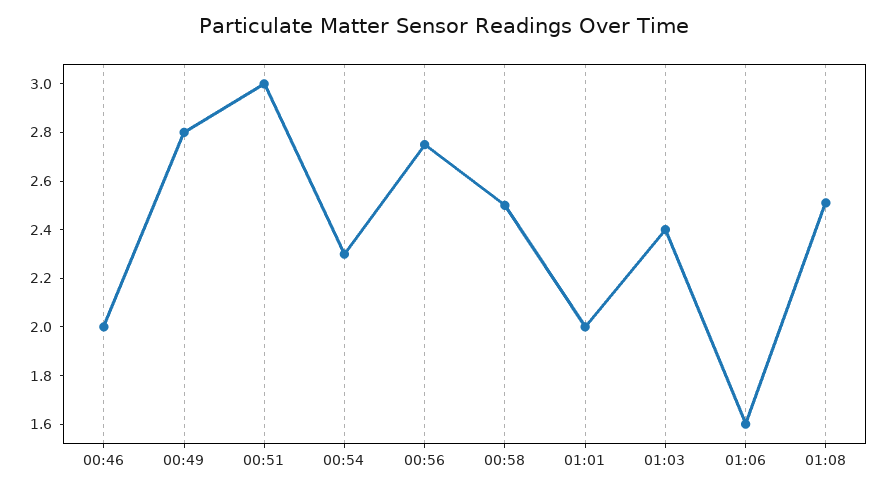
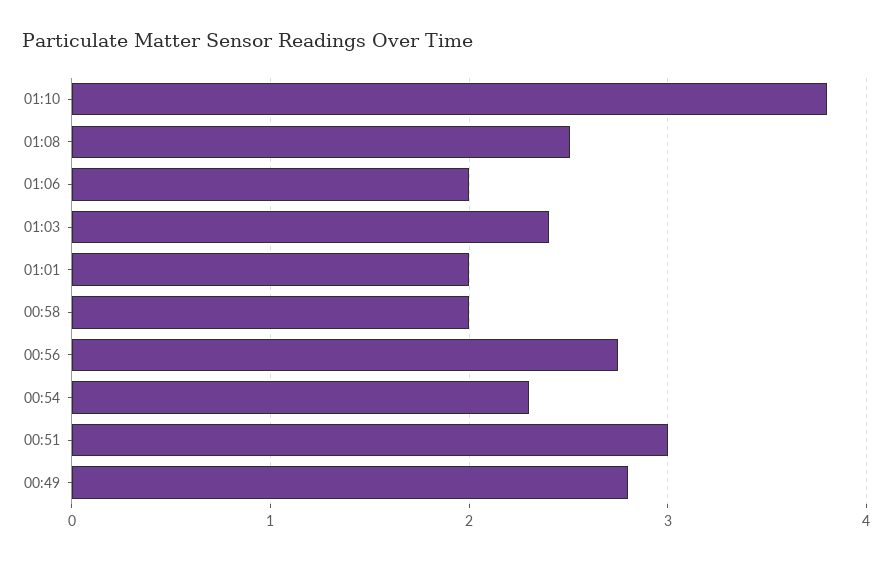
00:46: 2 -> none
00:58: 2.5 -> 2
01:06: 1.6 -> 2
01:10: none -> 3.8

